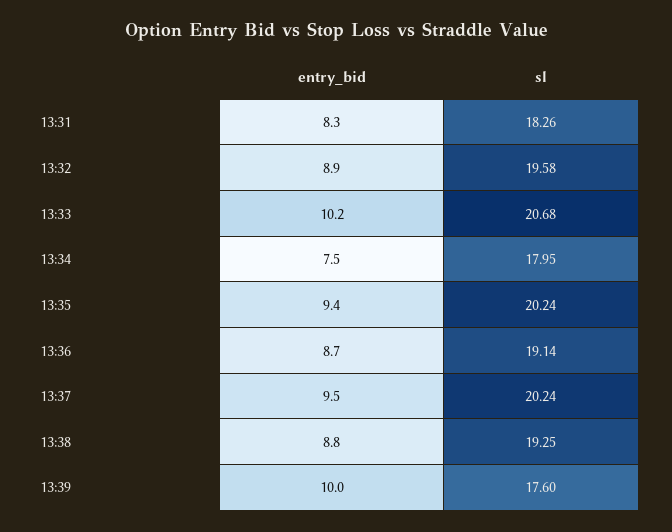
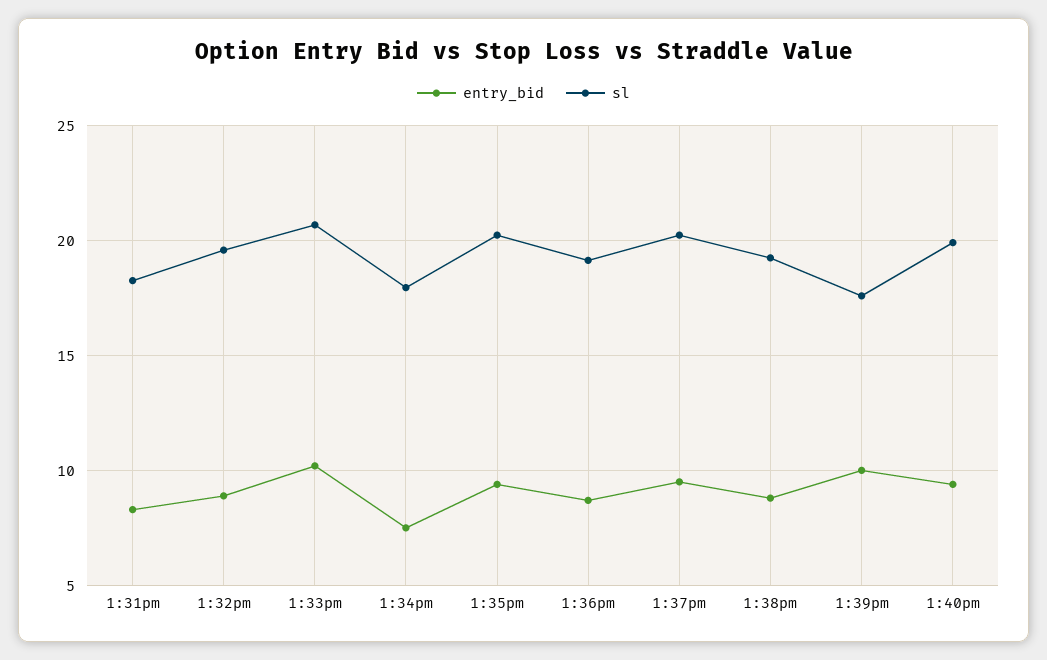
entry_bid, 1:40pm: none -> 9.5
sl, 1:40pm: none -> 20

